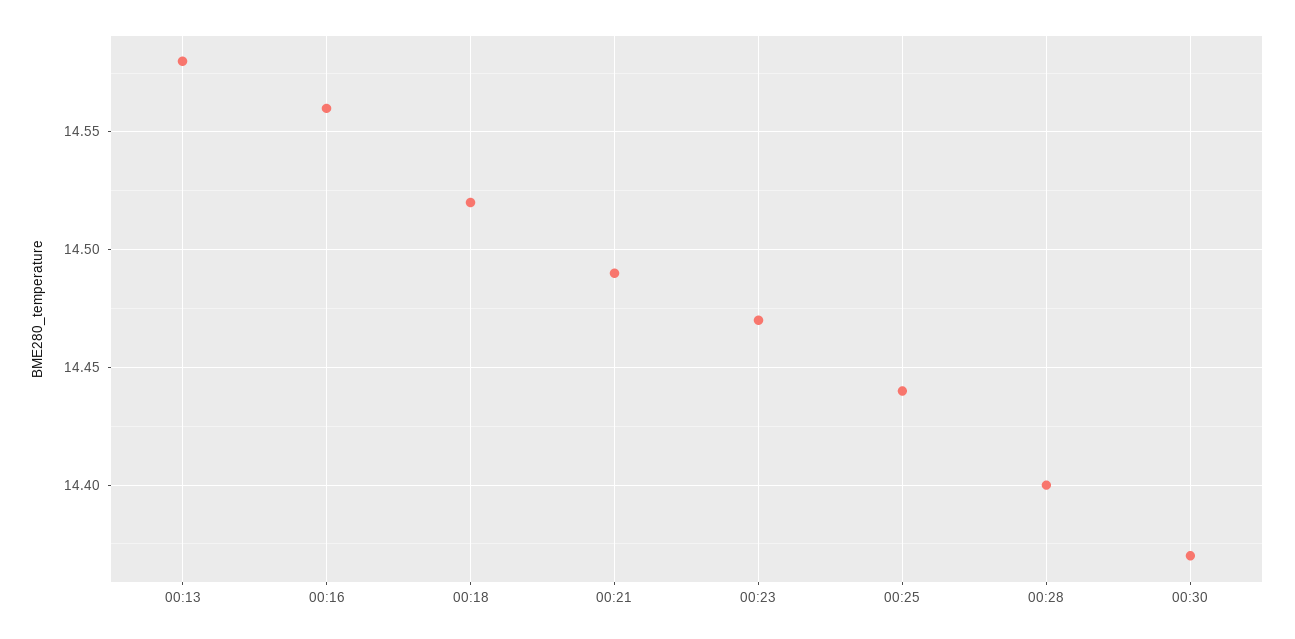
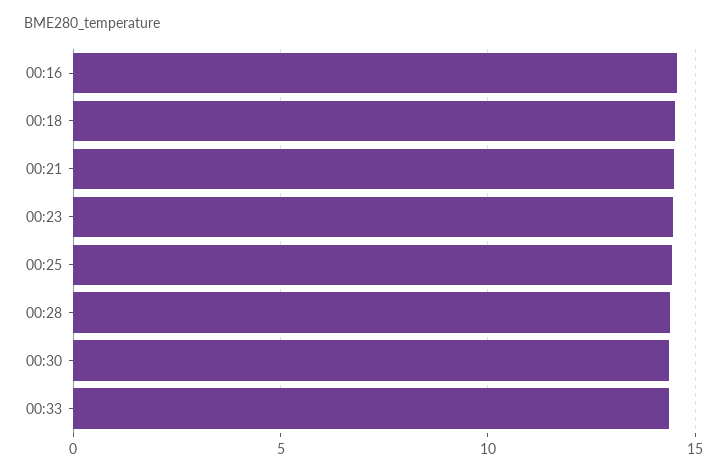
00:13: 14.58 -> none
00:33: none -> 14.5

